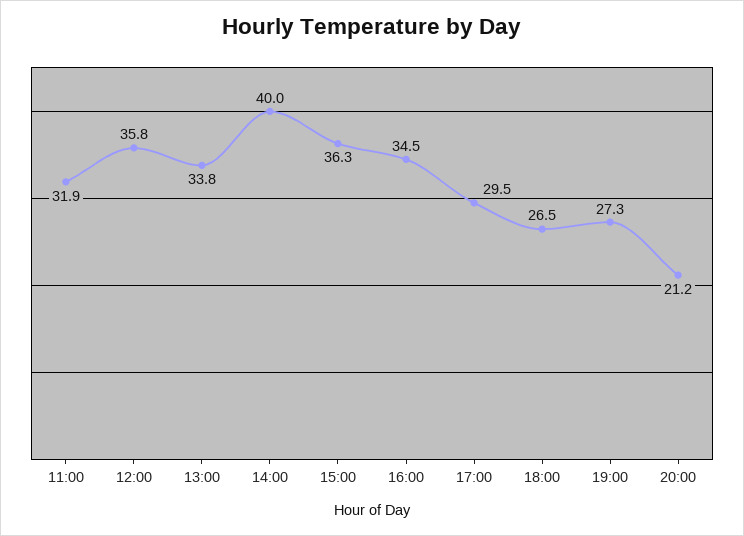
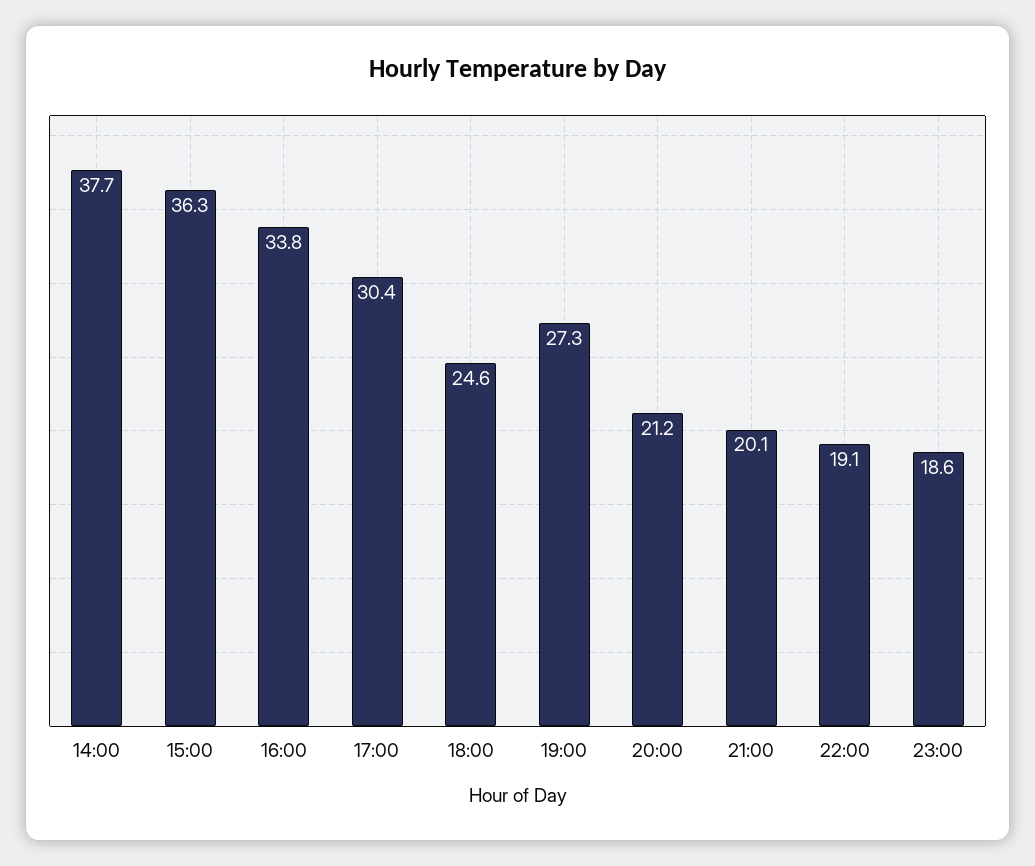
11:00: 31.9 -> none
12:00: 35.8 -> none
13:00: 33.8 -> none
14:00: 40 -> 37.7
16:00: 34.5 -> 33.8
17:00: 29.5 -> 30.4
18:00: 26.5 -> 24.6
21:00: none -> 20.1
22:00: none -> 19.1
23:00: none -> 18.6

